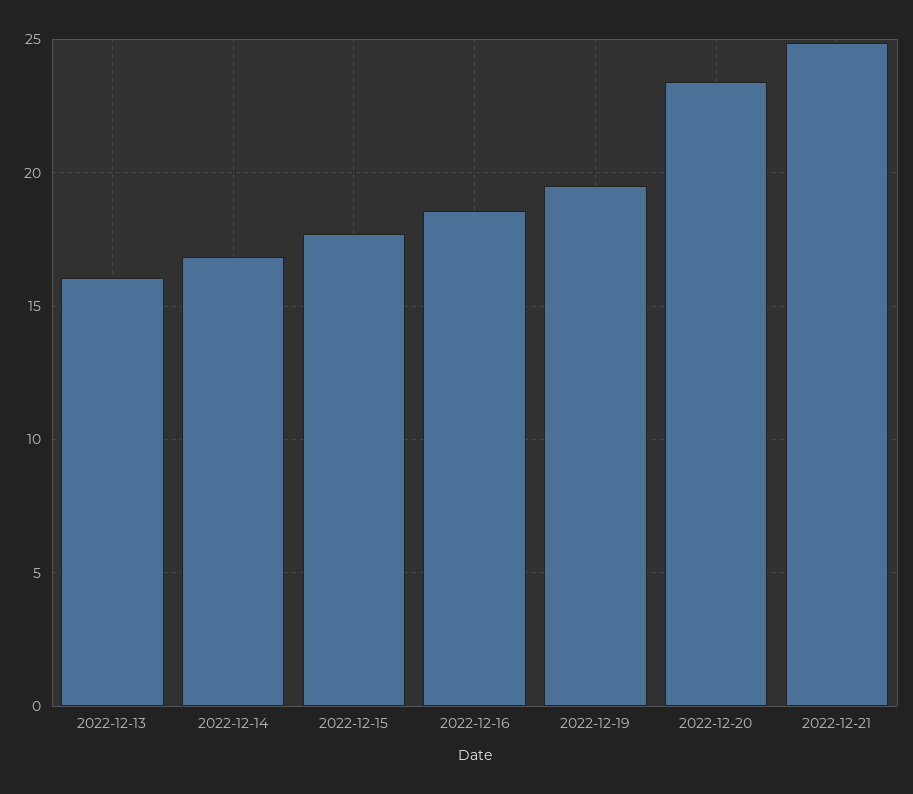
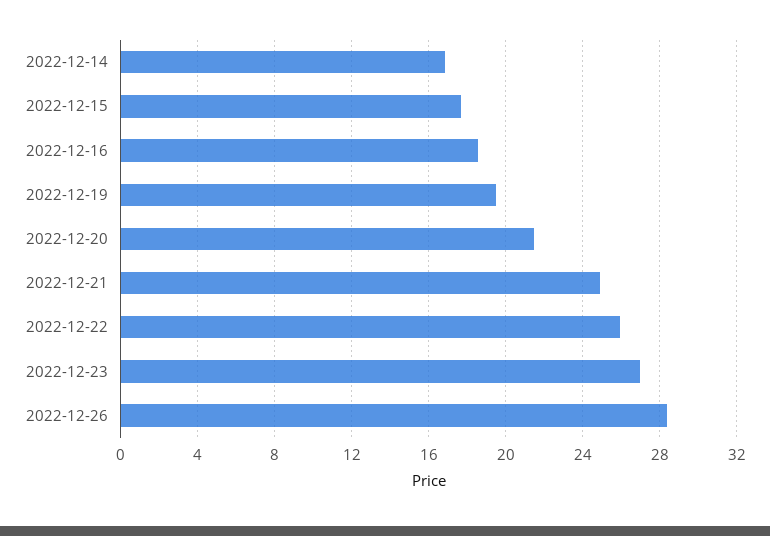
2022-12-13: 16 -> none
2022-12-20: 23.5 -> 21.5
2022-12-22: none -> 26
2022-12-23: none -> 27
2022-12-26: none -> 28.5

